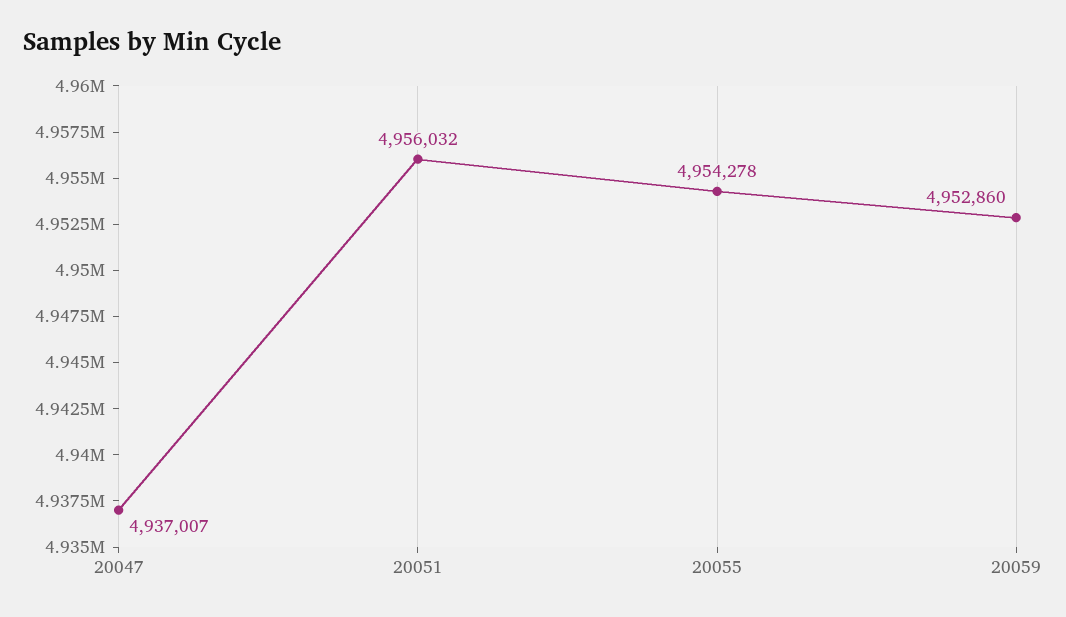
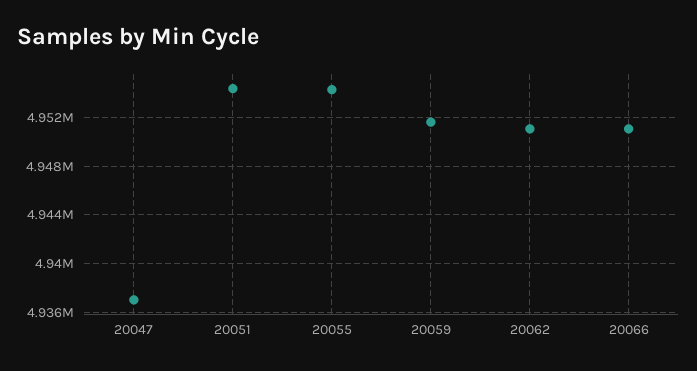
20051: 4956032 -> 4954500
20059: 4952860 -> 4951500
20062: none -> 4951000
20066: none -> 4951000

